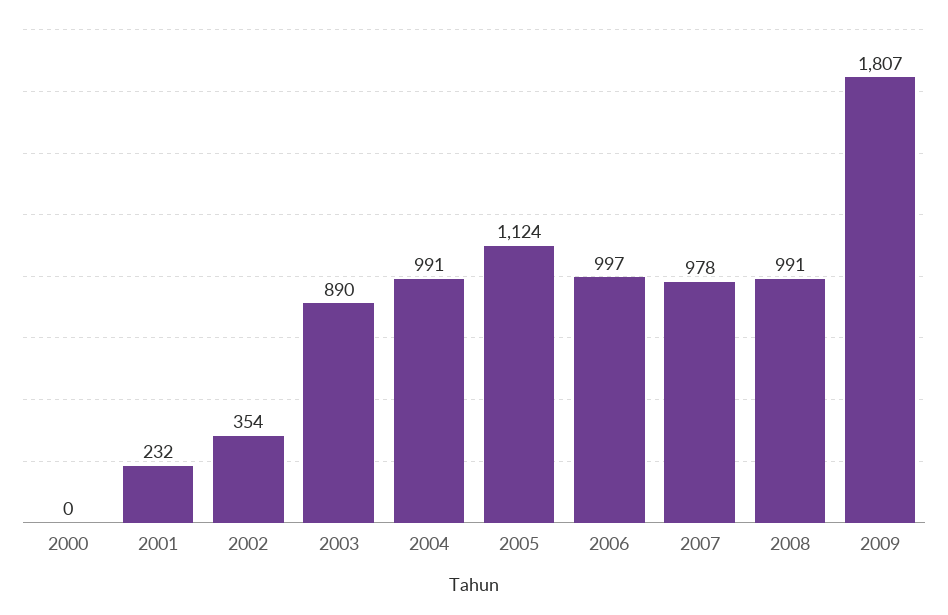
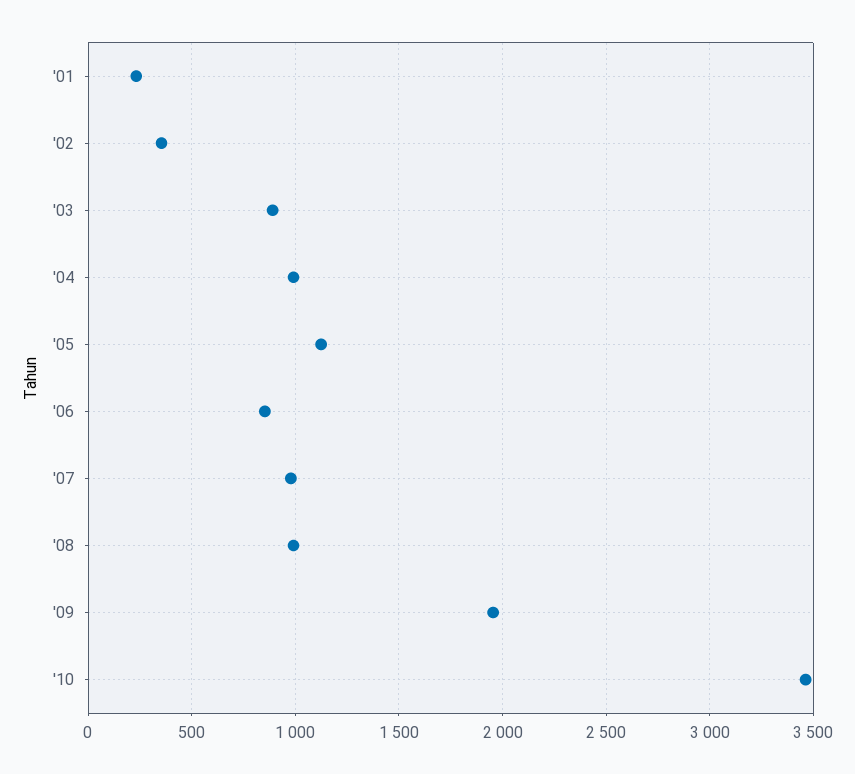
2000: 0 -> none
2006: 997 -> 850
2009: 1807 -> 1950
'10: none -> 3450

